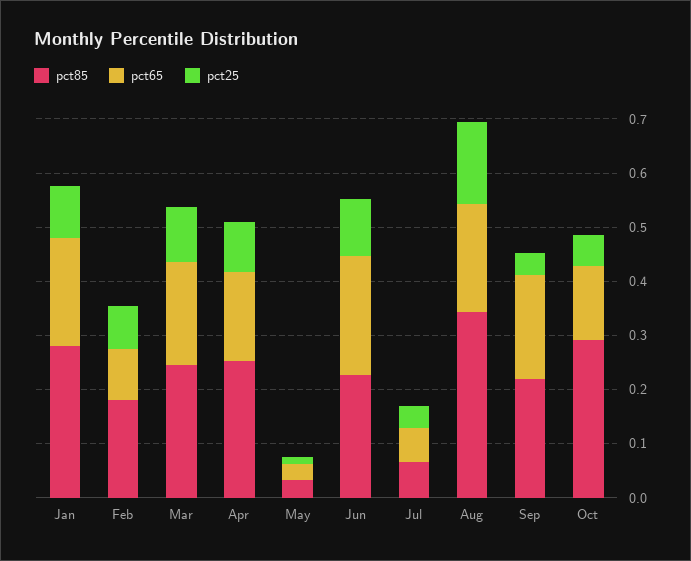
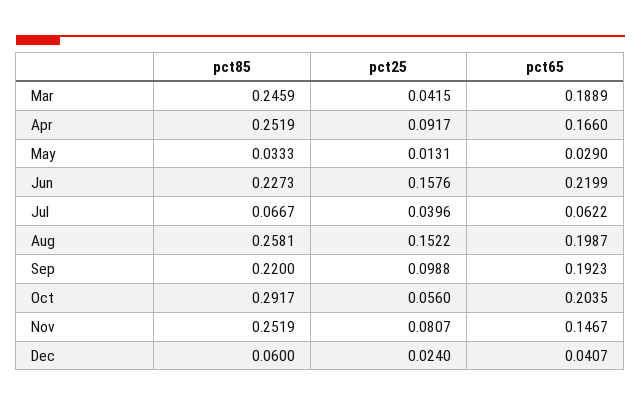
pct85, Jan: 0.28 -> none
pct65, Jan: 0.2 -> none
pct25, Jan: 0.1 -> none
pct85, Feb: 0.18 -> none
pct65, Feb: 0.1 -> none
pct25, Feb: 0.08 -> none
pct25, Mar: 0.1 -> 0.0415
pct25, Jun: 0.1 -> 0.1576
pct85, Aug: 0.34 -> 0.2581
pct25, Sep: 0.04 -> 0.0988
pct65, Oct: 0.14 -> 0.2035
pct85, Nov: none -> 0.2519
pct25, Nov: none -> 0.0807
pct65, Nov: none -> 0.1467
pct85, Dec: none -> 0.06
pct25, Dec: none -> 0.024
pct65, Dec: none -> 0.0407

